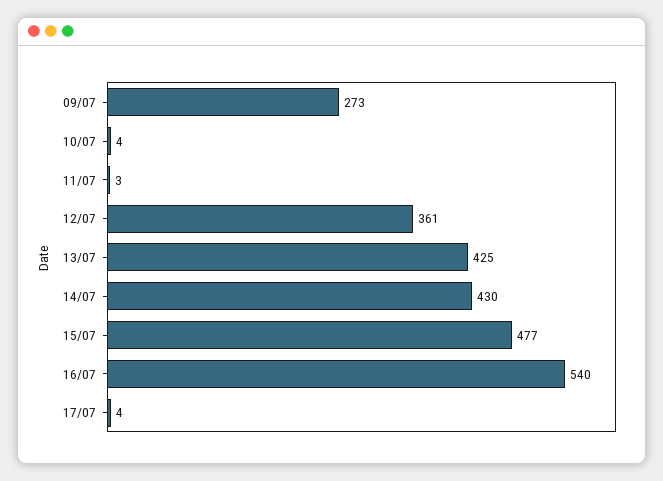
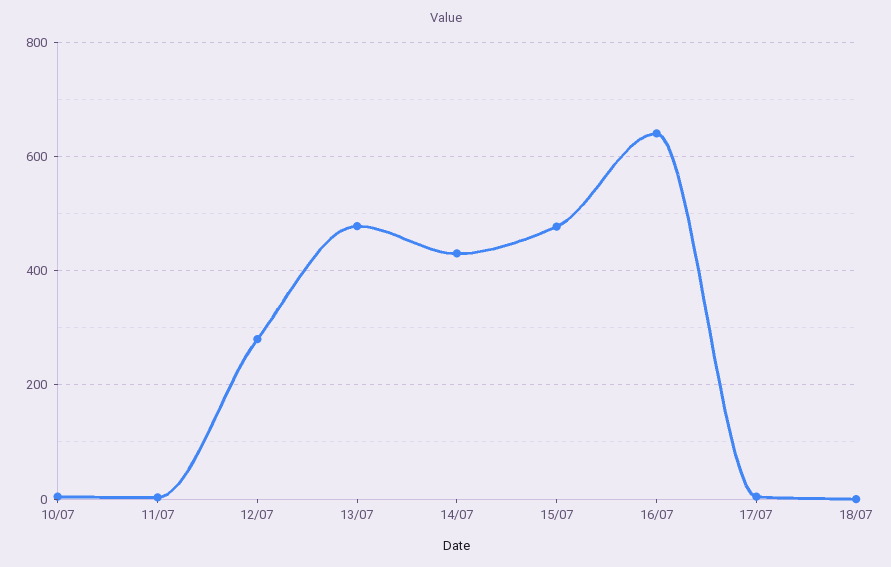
09/07: 273 -> none
12/07: 361 -> 280
13/07: 425 -> 480
16/07: 540 -> 640
18/07: none -> 0

